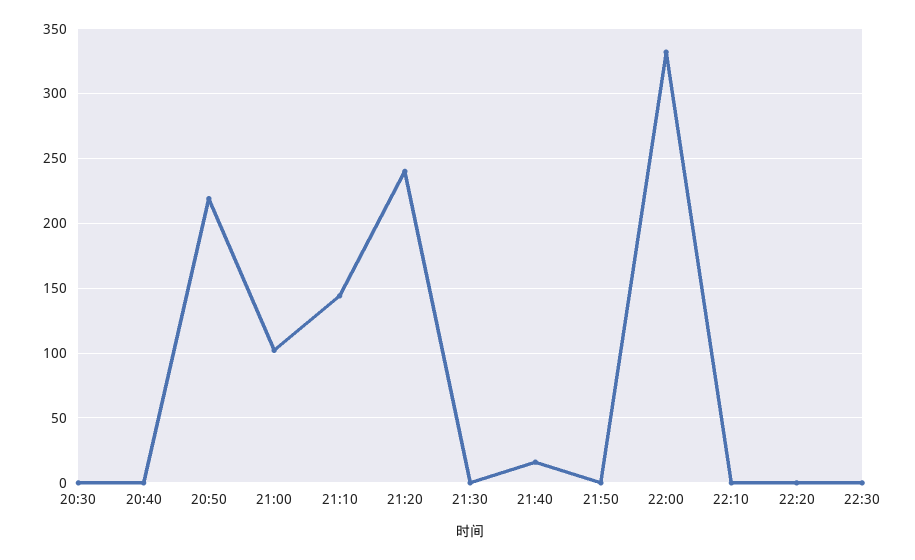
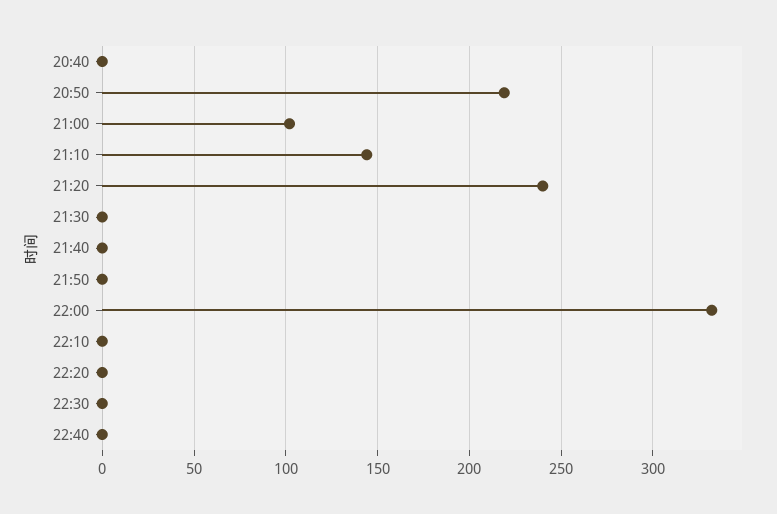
20:30: 0 -> none
21:40: 15 -> 0
22:40: none -> 0

